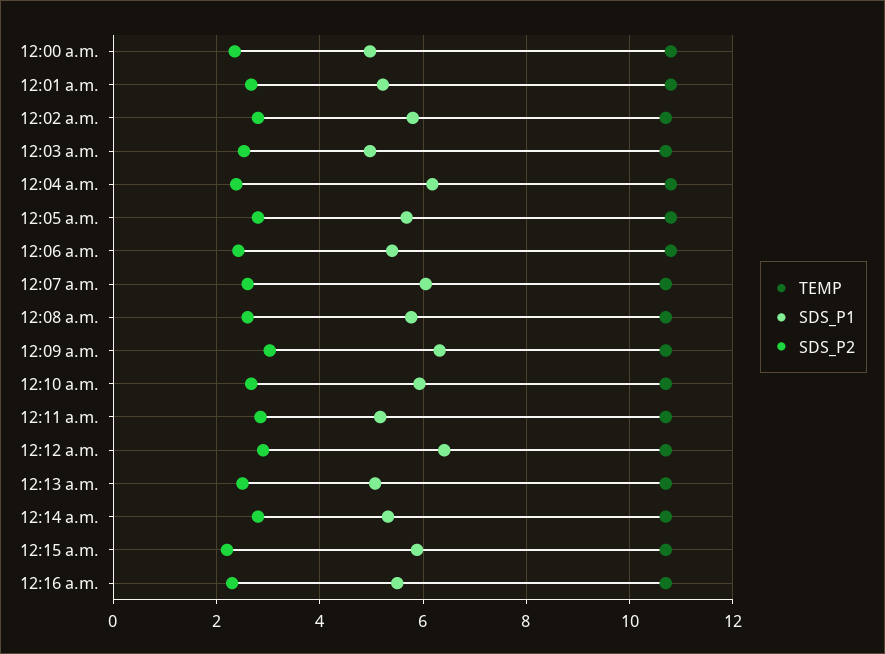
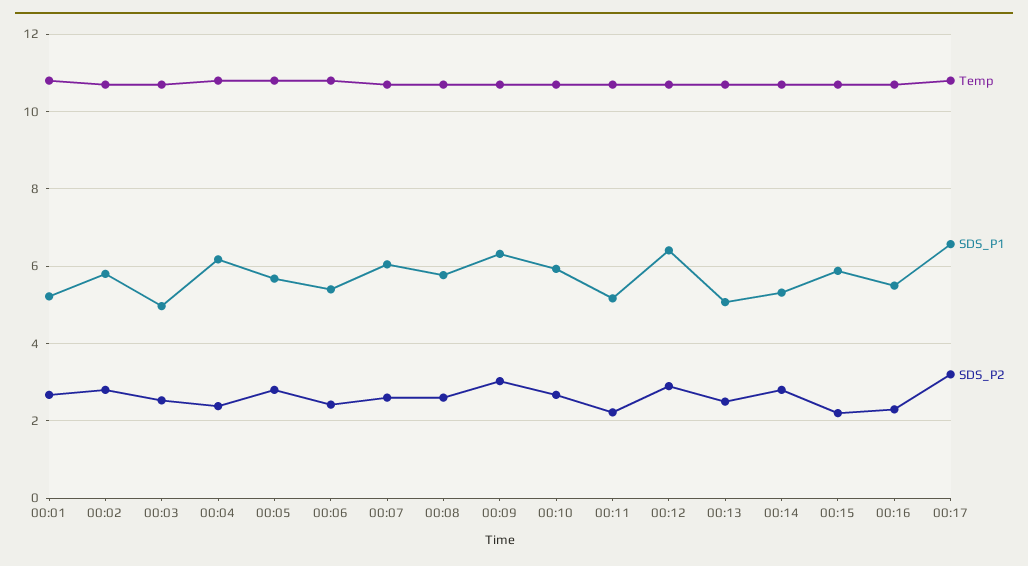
TEMP, 12:00 a.m.: 10.8 -> none
SDS_P1, 12:00 a.m.: 5 -> none
SDS_P2, 12:00 a.m.: 2.4 -> none
SDS_P2, 12:11 a.m.: 2.8 -> 2.2
TEMP, 00:17: none -> 10.8
SDS_P1, 00:17: none -> 6.6
SDS_P2, 00:17: none -> 3.2

